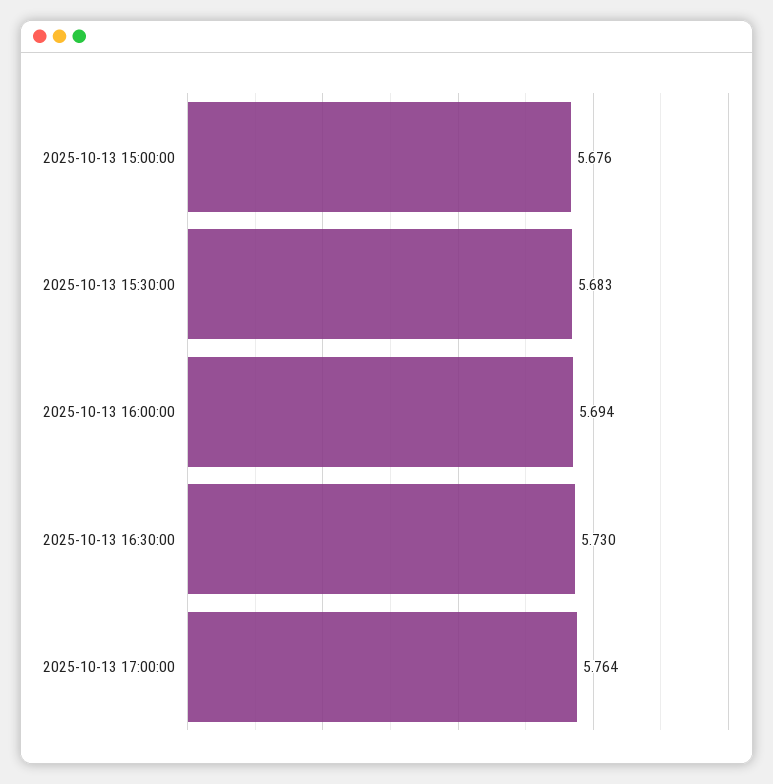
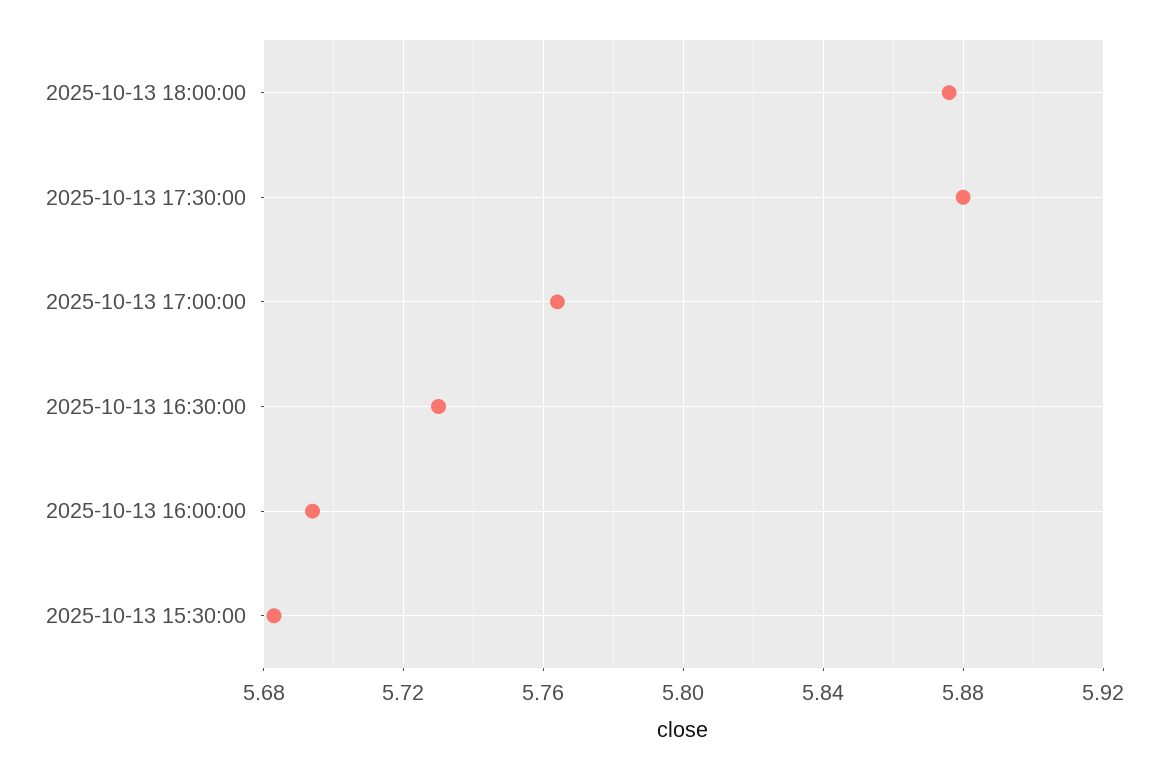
2025-10-13 15:00:00: 5.676 -> none
2025-10-13 18:00:00: none -> 5.875
2025-10-13 17:30:00: none -> 5.88

